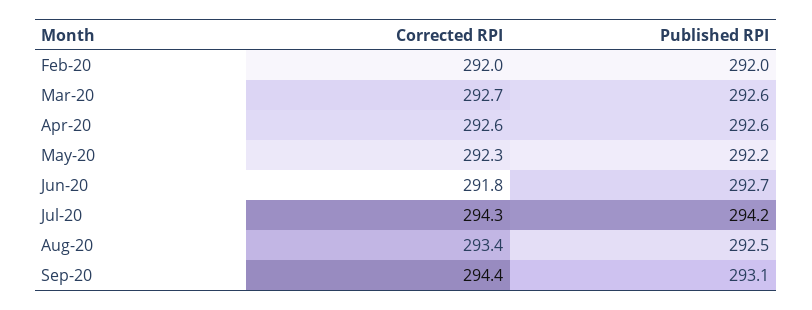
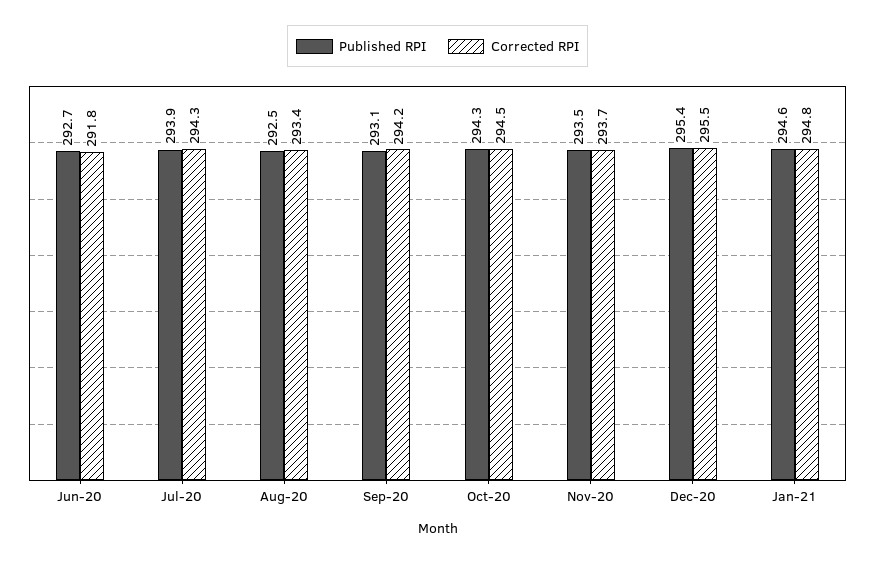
Corrected RPI, Feb-20: 292 -> none
Published RPI, Feb-20: 292 -> none
Corrected RPI, Mar-20: 292.7 -> none
Published RPI, Mar-20: 292.6 -> none
Corrected RPI, Apr-20: 292.6 -> none
Published RPI, Apr-20: 292.6 -> none
Corrected RPI, May-20: 292.3 -> none
Published RPI, May-20: 292.2 -> none
Published RPI, Jul-20: 294.2 -> 293.9
Corrected RPI, Sep-20: 294.4 -> 294.2
Published RPI, Oct-20: none -> 294.3
Corrected RPI, Oct-20: none -> 294.5
Published RPI, Nov-20: none -> 293.5
Corrected RPI, Nov-20: none -> 293.7
Published RPI, Dec-20: none -> 295.4
Corrected RPI, Dec-20: none -> 295.5
Published RPI, Jan-21: none -> 294.6
Corrected RPI, Jan-21: none -> 294.8

